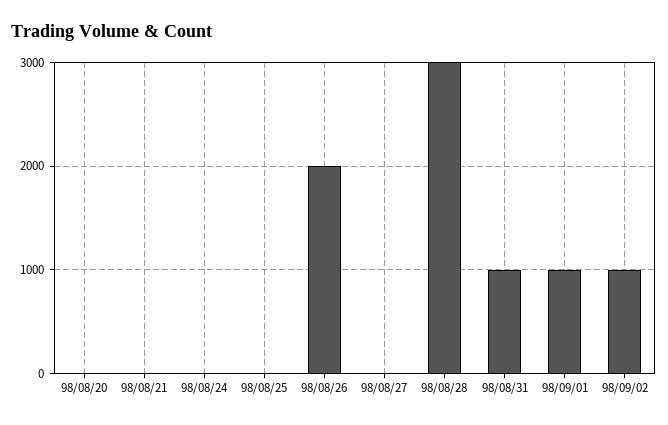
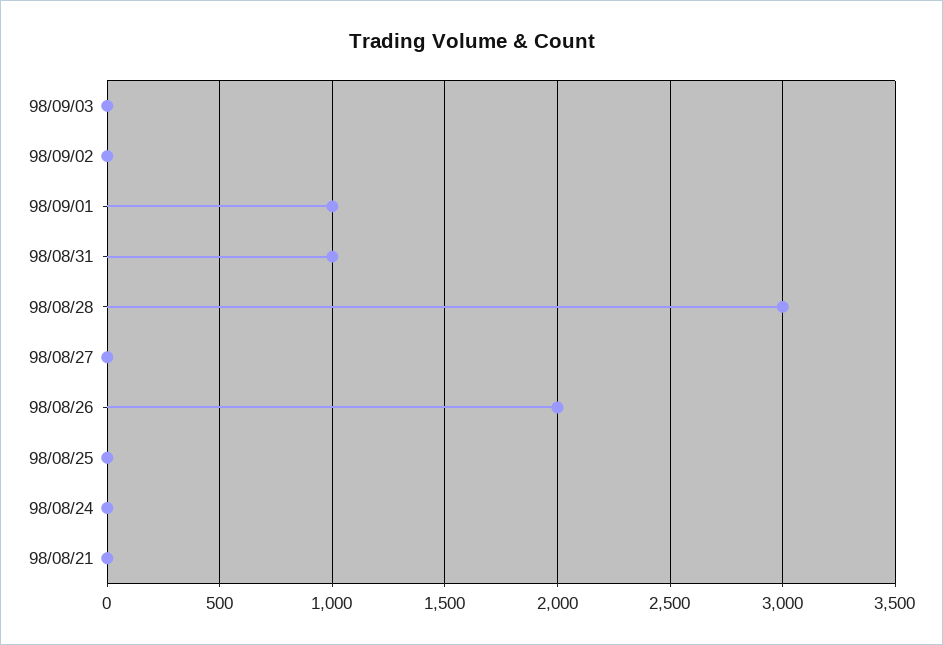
98/08/20: 0 -> none
98/09/02: 1000 -> 0
98/09/03: none -> 0

